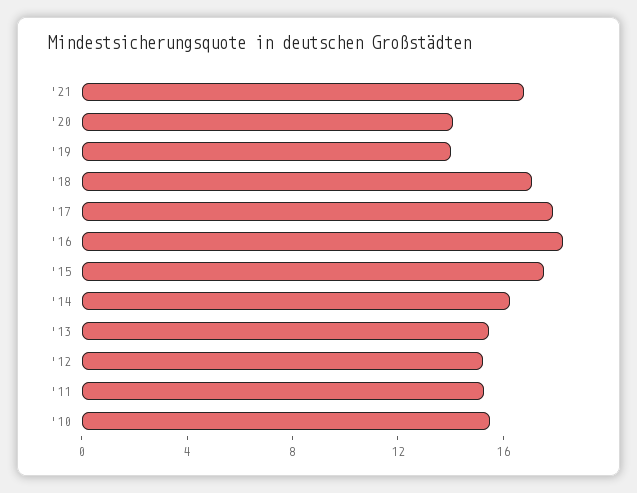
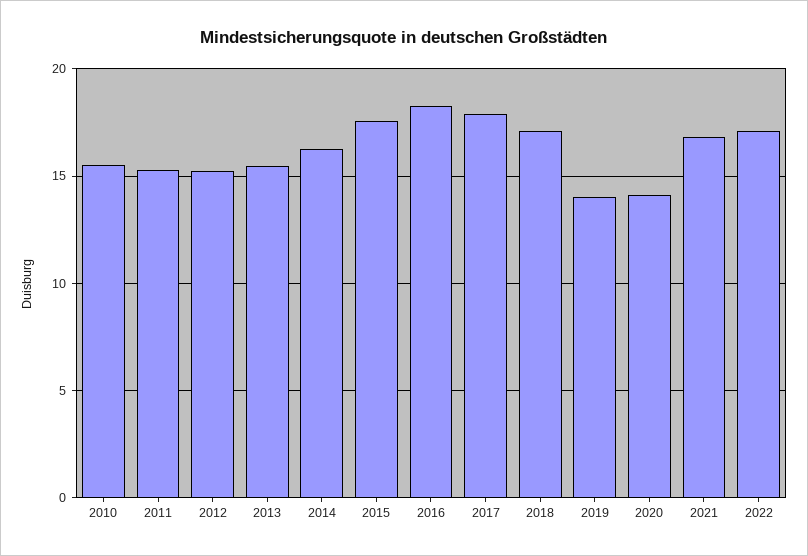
2022: none -> 17

